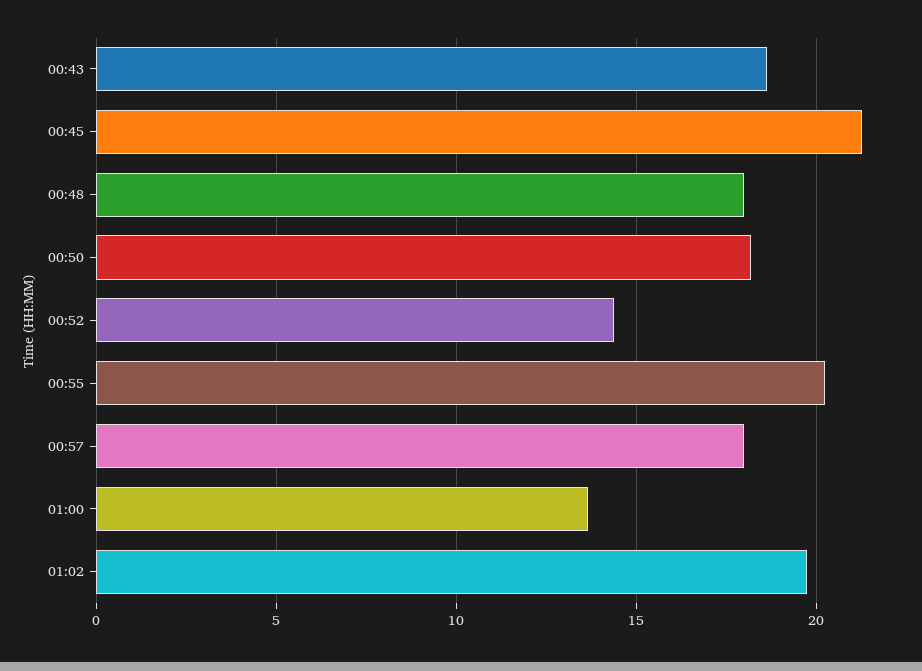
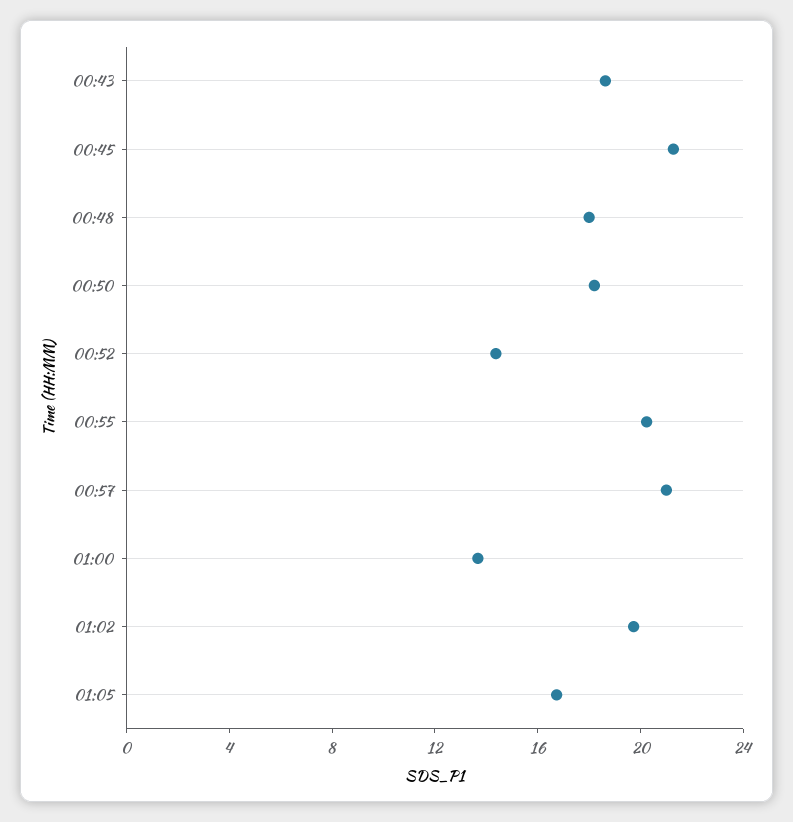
00:57: 18 -> 21
01:05: none -> 17

